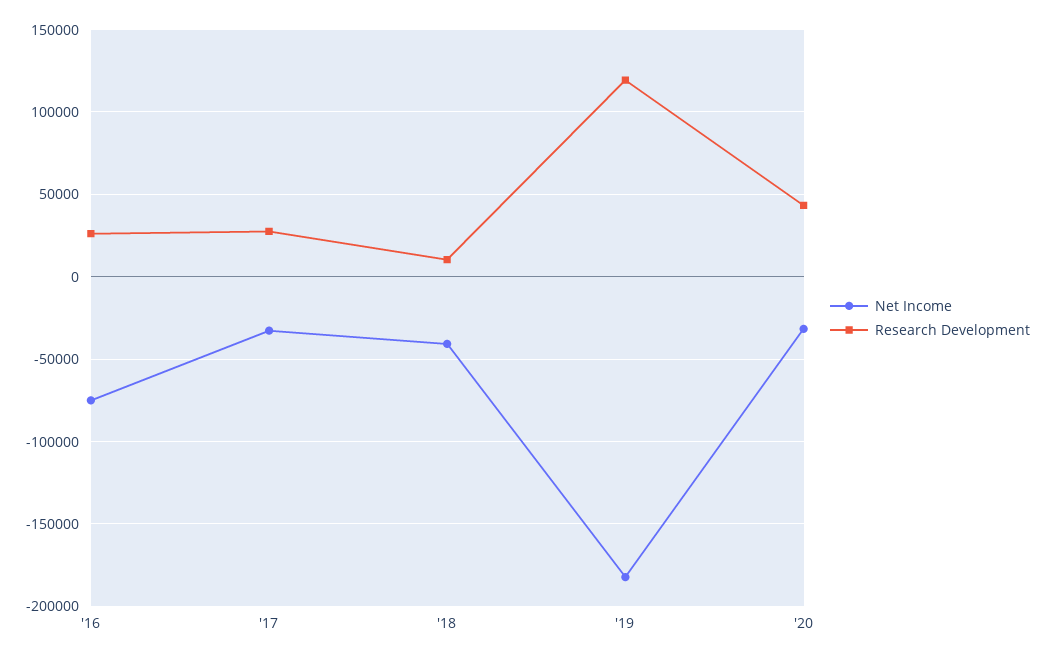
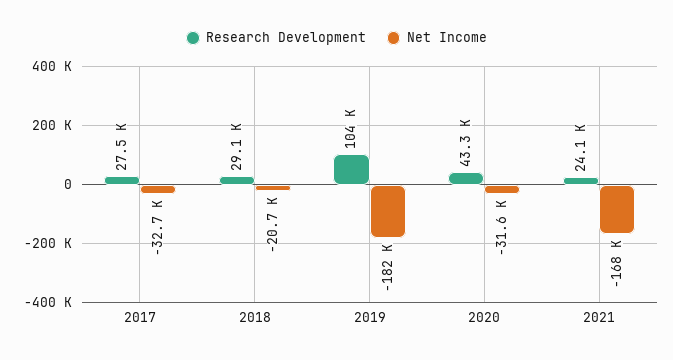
Net Income, '16: -75000 -> none
Research Development, '16: 25000 -> none
Net Income, '18: -40000 -> -20700
Research Development, '18: 10000 -> 29100
Research Development, '19: 120000 -> 104000
Research Development, 2021: none -> 24100
Net Income, 2021: none -> -168000

